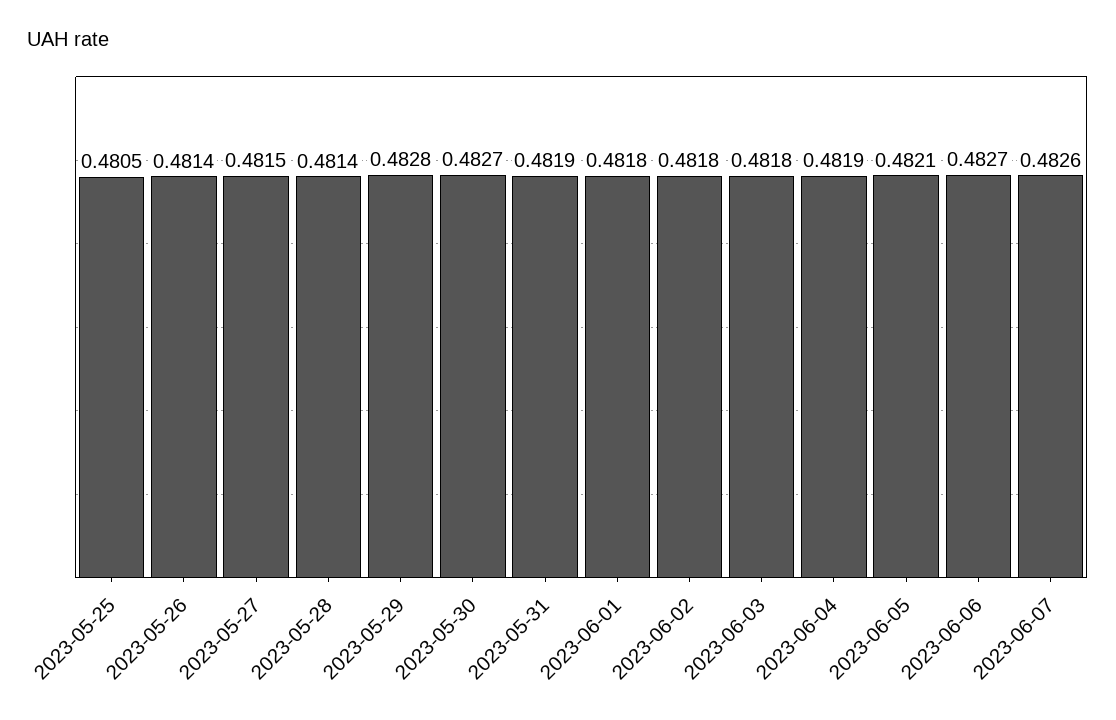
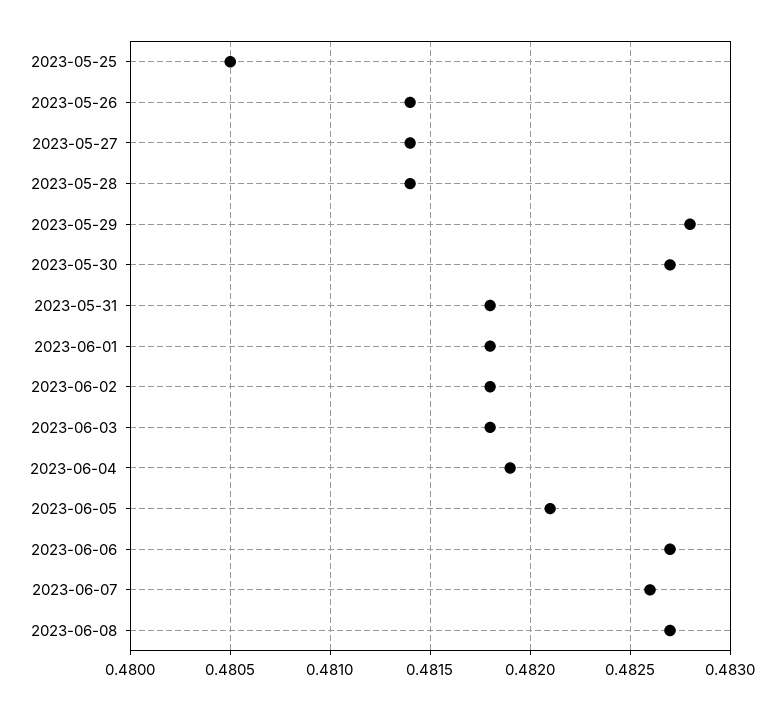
2023-05-27: 0.4815 -> 0.4814
2023-05-31: 0.4819 -> 0.4818
2023-06-08: none -> 0.4827

